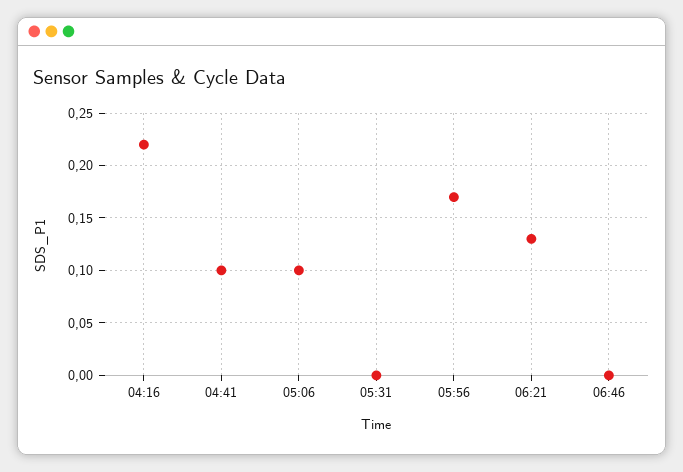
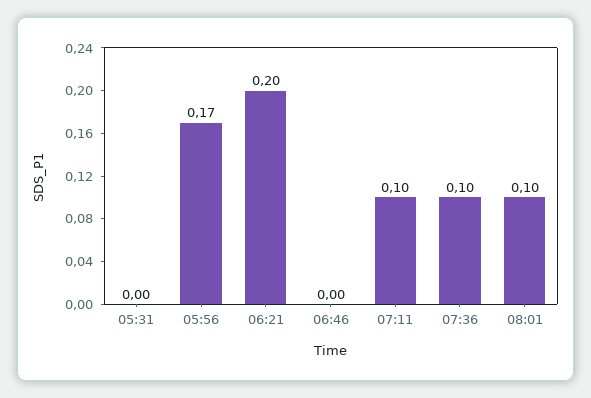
04:16: 0.22 -> none
04:41: 0.1 -> none
05:06: 0.1 -> none
06:21: 0.13 -> 0.2
07:11: none -> 0.1
07:36: none -> 0.1
08:01: none -> 0.1

